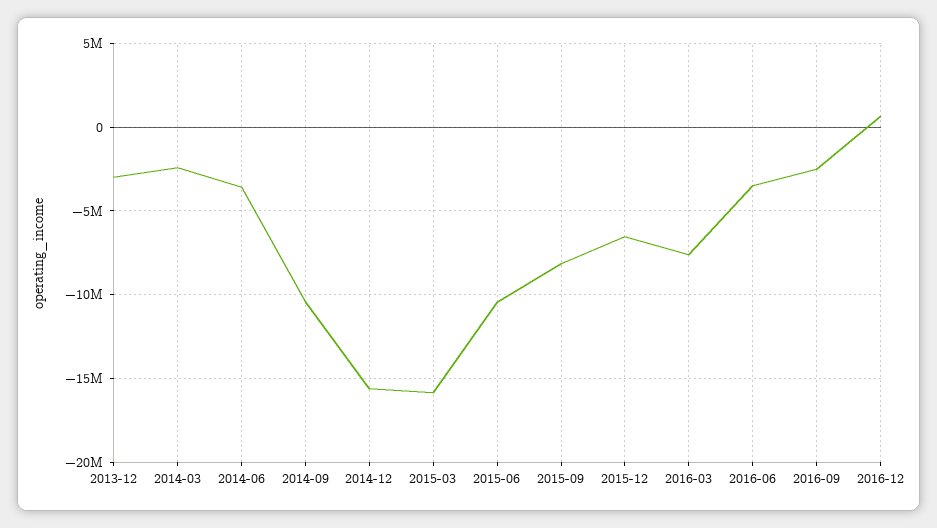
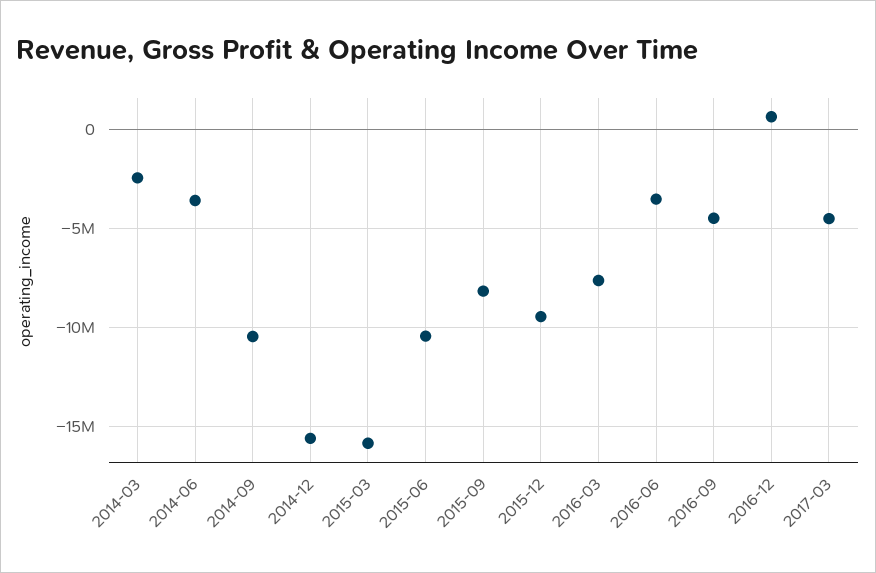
2013-12: -3000000 -> none
2015-12: -6500000 -> -9500000
2016-09: -2500000 -> -4500000
2017-03: none -> -4500000

